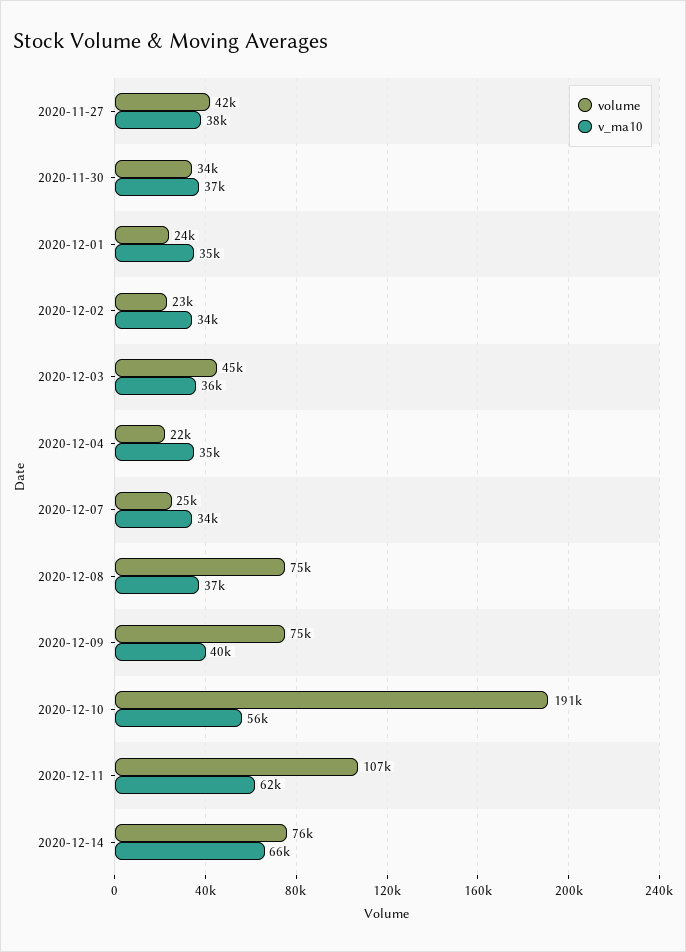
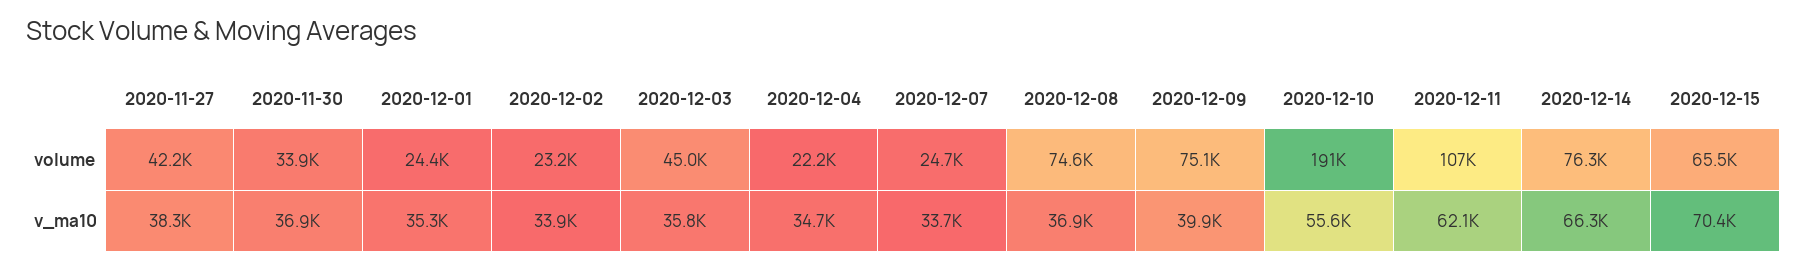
volume, 2020-12-15: none -> 65500
v_ma10, 2020-12-15: none -> 70400

